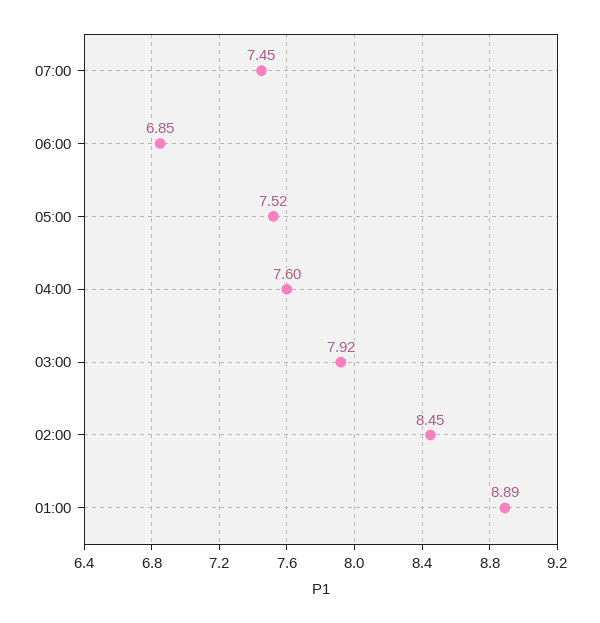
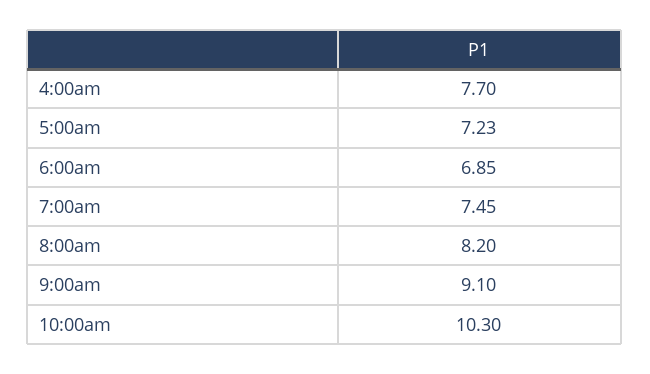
05:00: 7.52 -> 7.23
04:00: 7.6 -> 7.7
03:00: 7.92 -> none
02:00: 8.45 -> none
01:00: 8.89 -> none
8:00am: none -> 8.2
9:00am: none -> 9.1
10:00am: none -> 10.3

